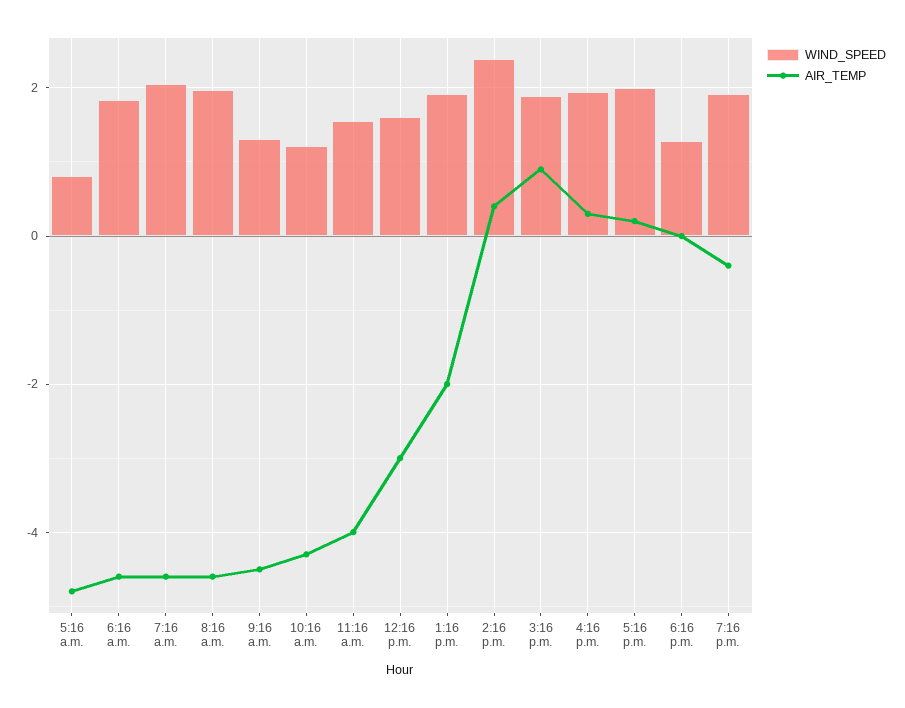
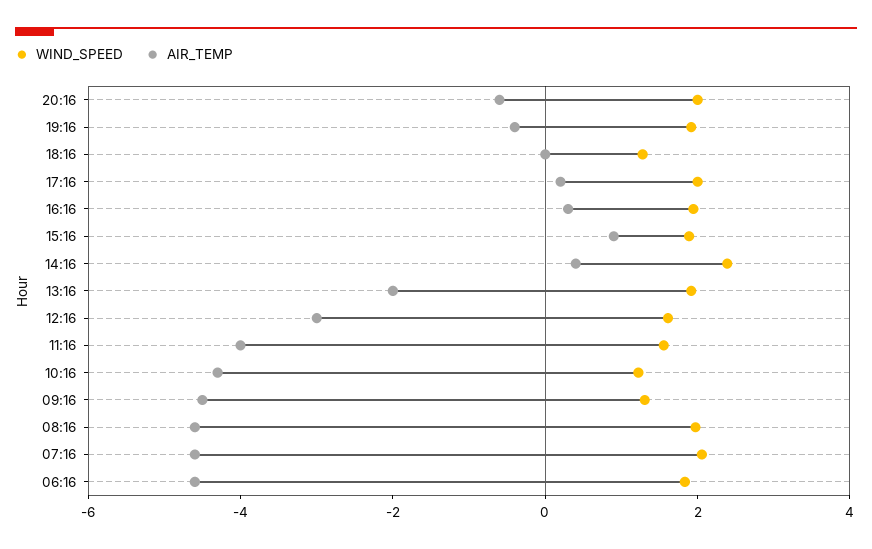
WIND_SPEED, 5:16 a.m.: 0.8 -> none
AIR_TEMP, 5:16 a.m.: -4.8 -> none
WIND_SPEED, 20:16: none -> 2
AIR_TEMP, 20:16: none -> -0.5

